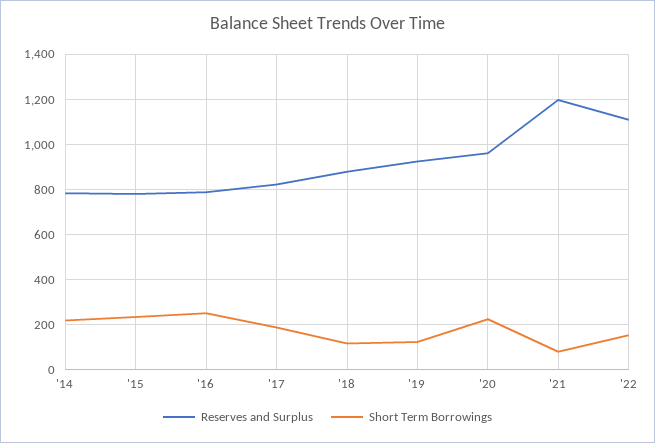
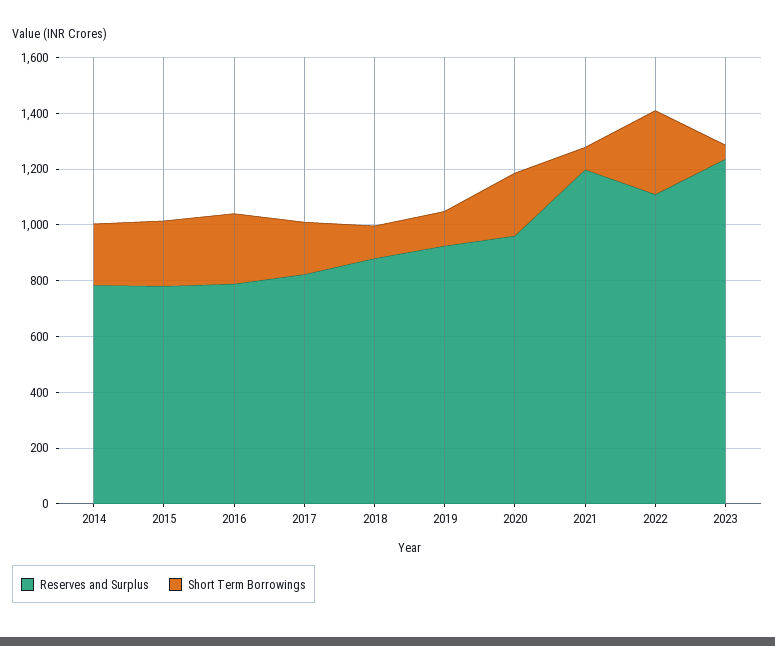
Short Term Borrowings, '22: 150 -> 300
Reserves and Surplus, 2023: none -> 1250
Short Term Borrowings, 2023: none -> 50

